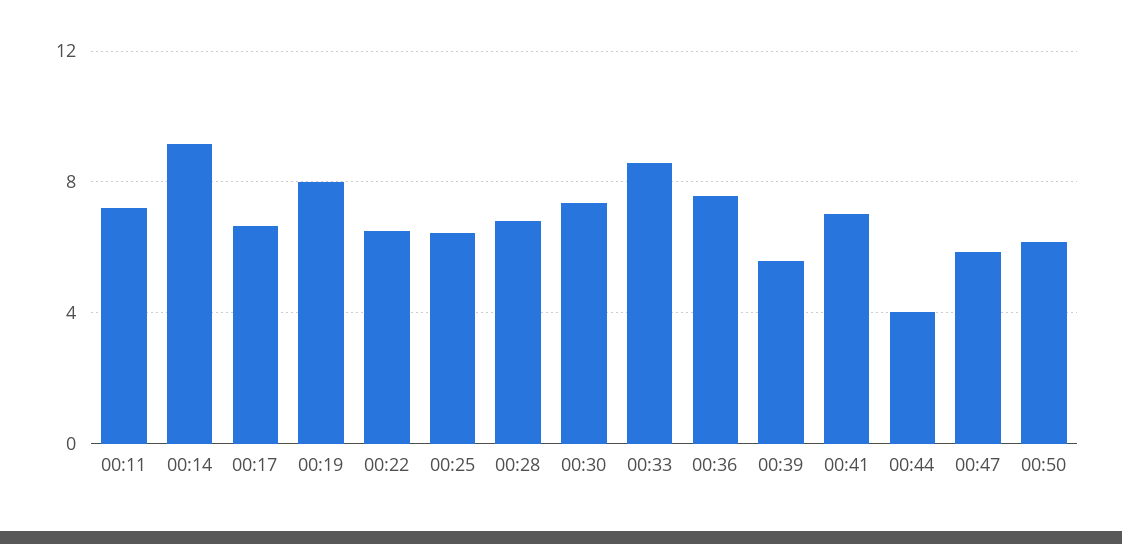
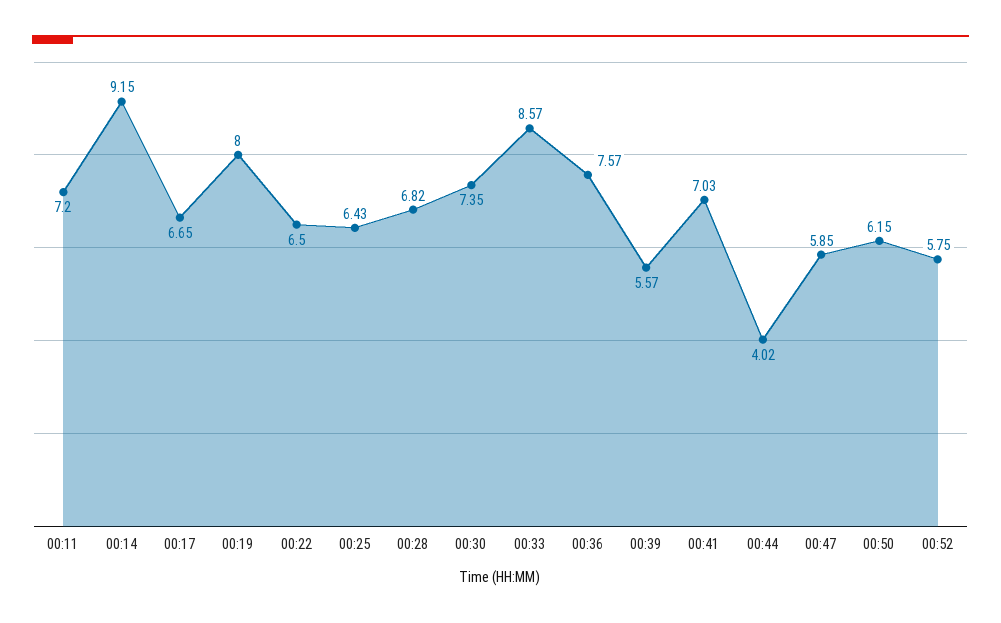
00:52: none -> 5.75

